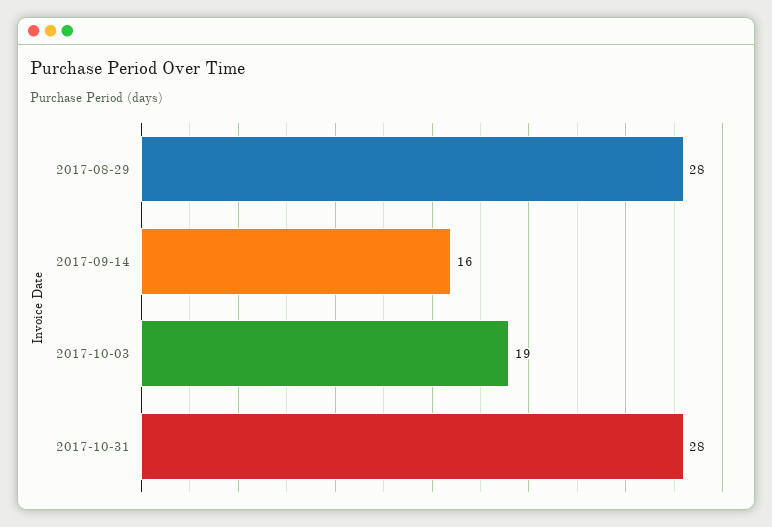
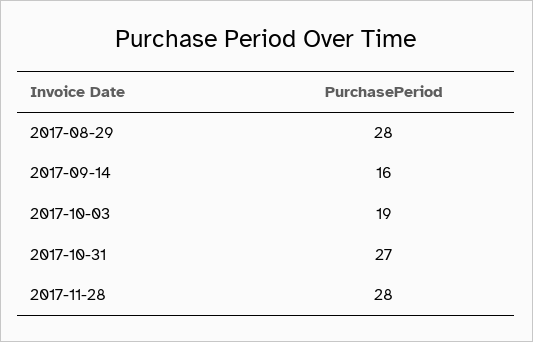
2017-10-31: 28 -> 27
2017-11-28: none -> 28

